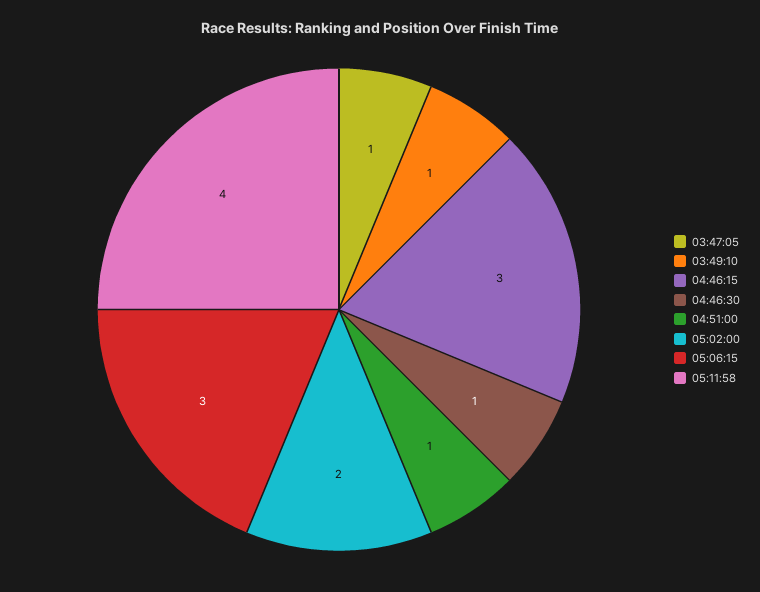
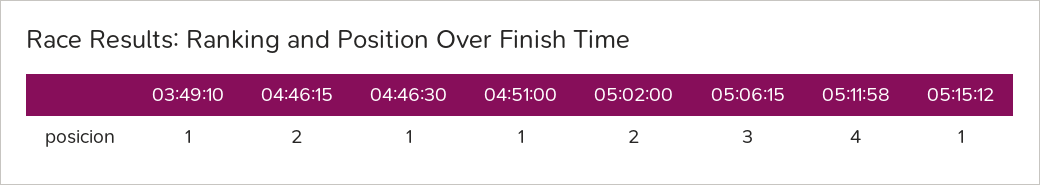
03:47:05: 1 -> none
04:46:15: 3 -> 2
05:15:12: none -> 1

